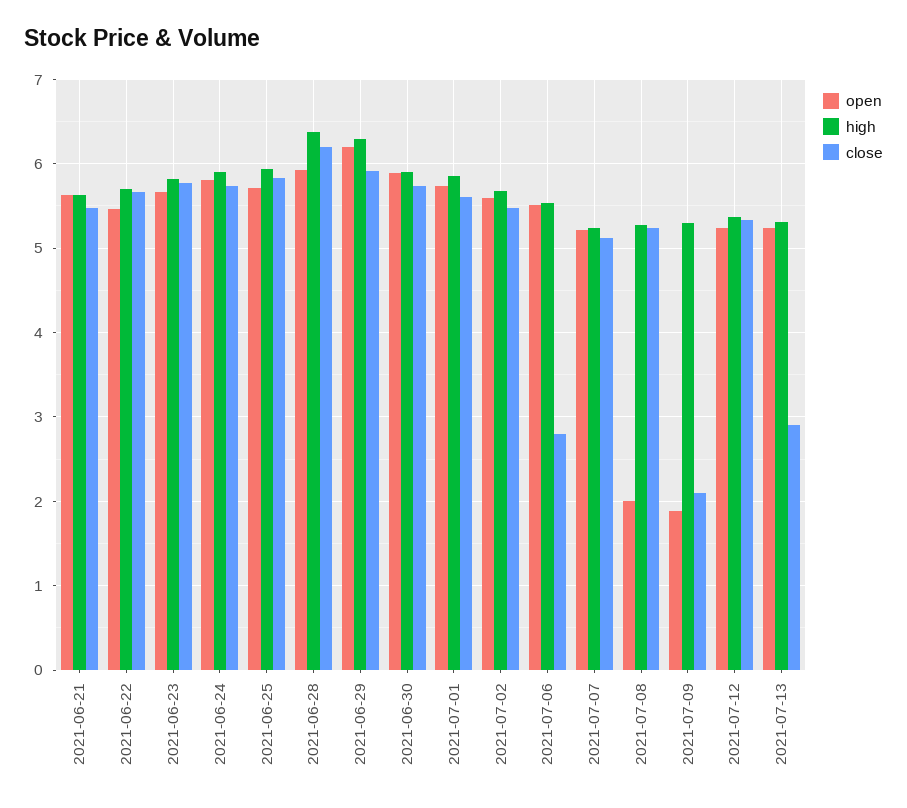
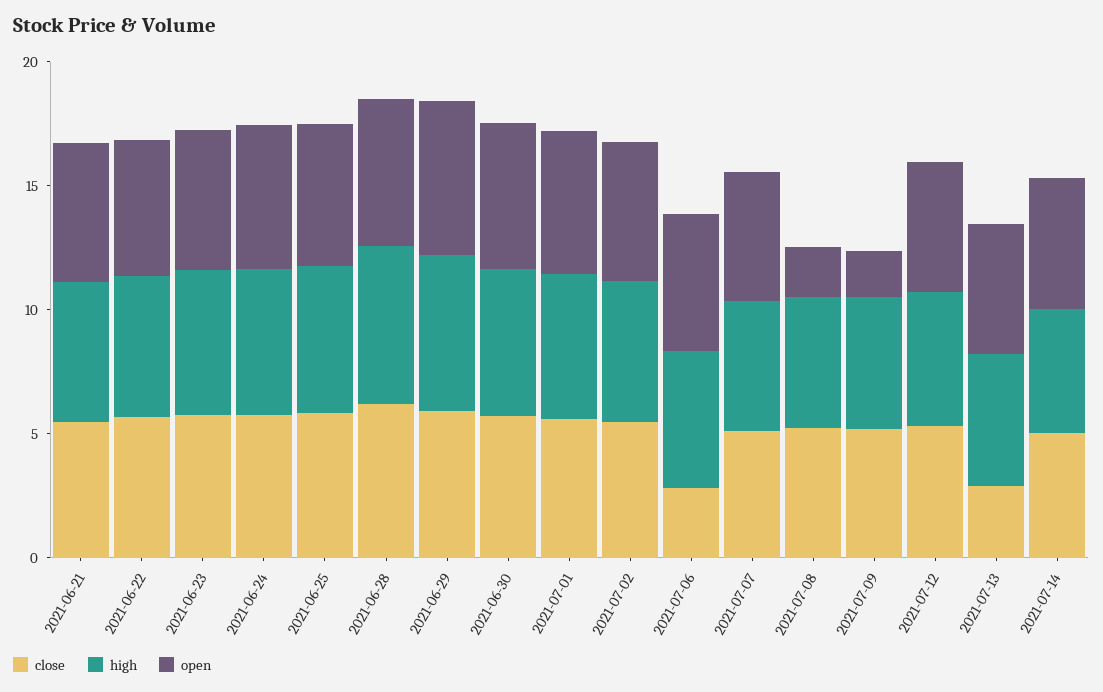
close, 2021-07-09: 2.1 -> 5
close, 2021-07-14: none -> 5
high, 2021-07-14: none -> 5
open, 2021-07-14: none -> 5

